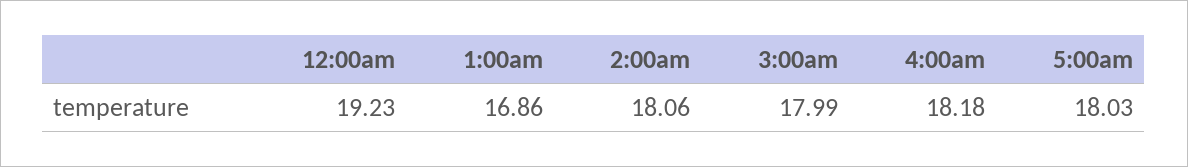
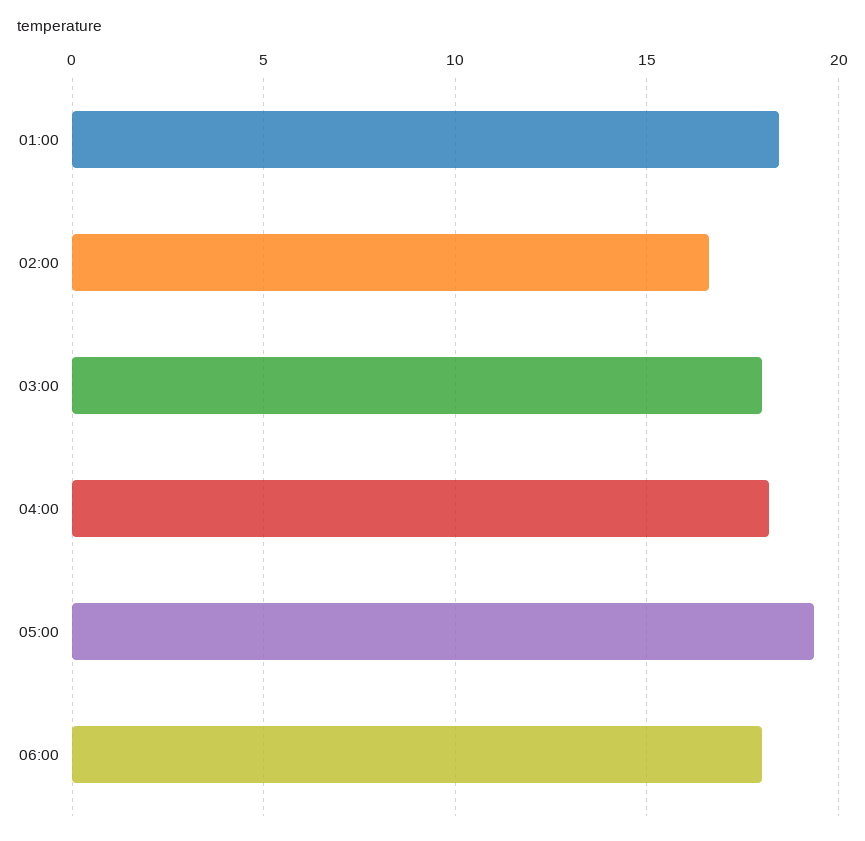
12:00am: 19.23 -> none
1:00am: 16.86 -> 18.5
2:00am: 18.06 -> 16.5
5:00am: 18.03 -> 19.5
06:00: none -> 18

